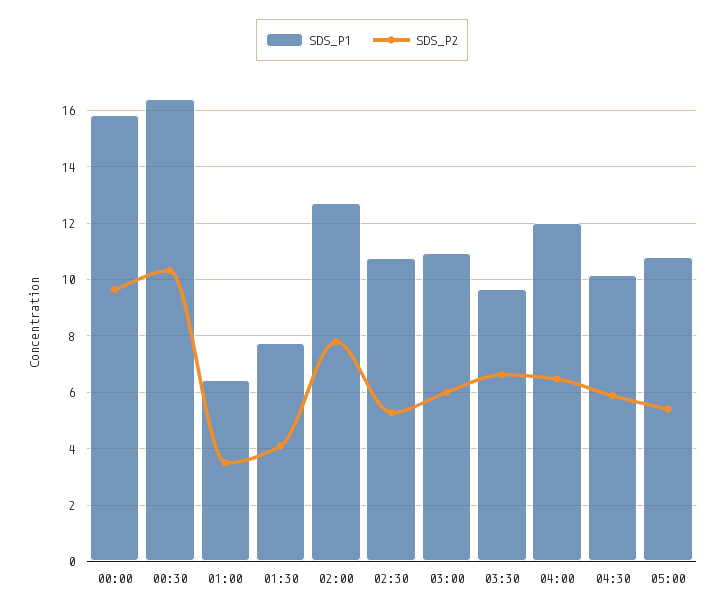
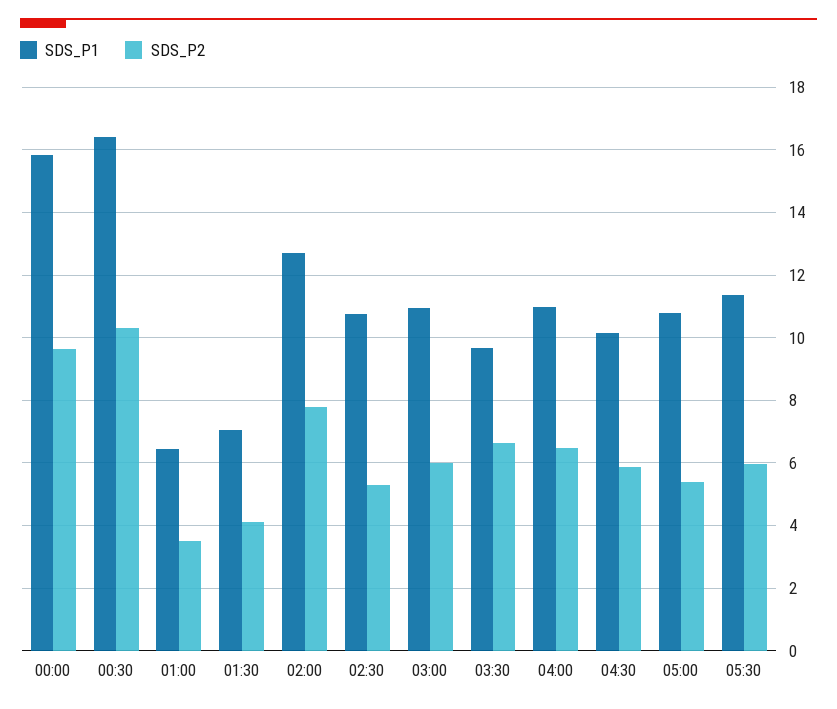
SDS_P1, 01:30: 7.75 -> 7
SDS_P1, 04:00: 12 -> 11
SDS_P1, 05:30: none -> 11.4
SDS_P2, 05:30: none -> 6

